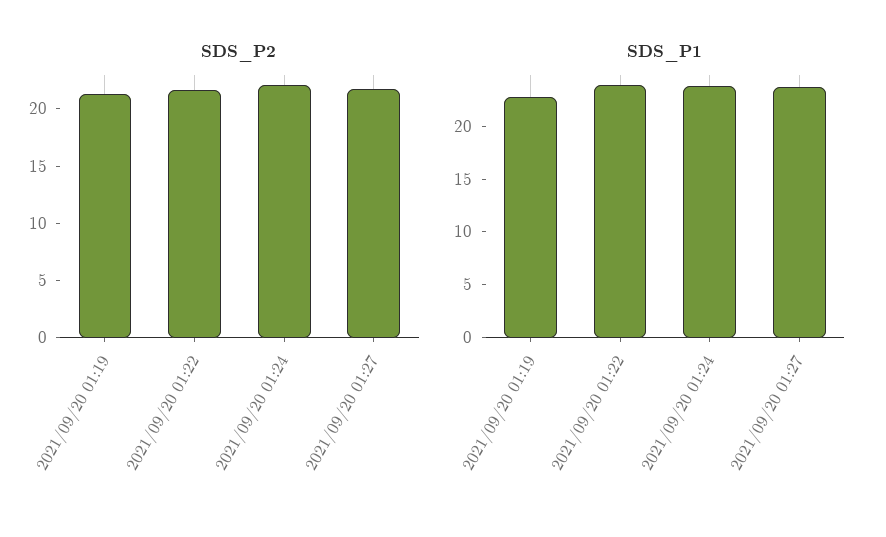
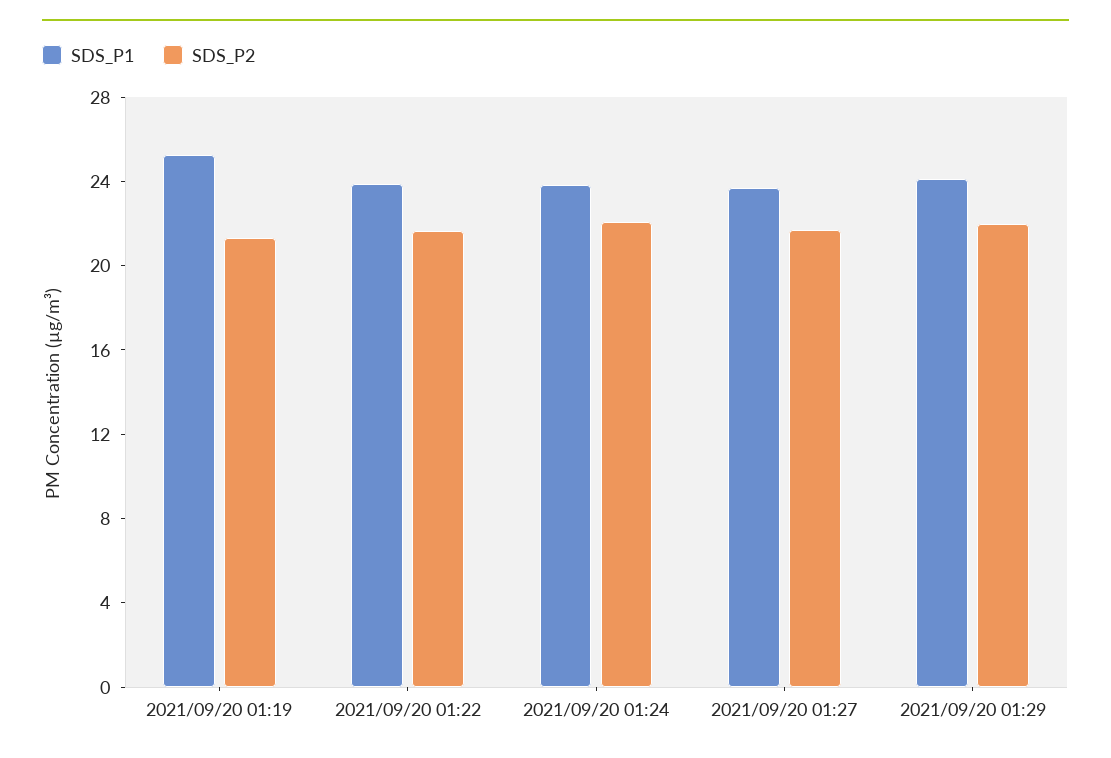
SDS_P1, 2021/09/20 01:19: 23 -> 25
SDS_P1, 2021/09/20 01:29: none -> 24
SDS_P2, 2021/09/20 01:29: none -> 22

